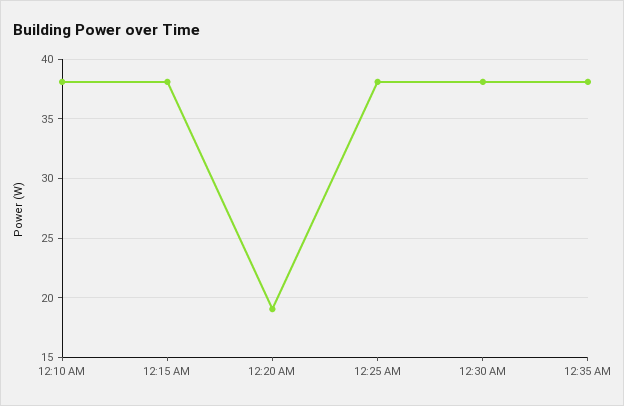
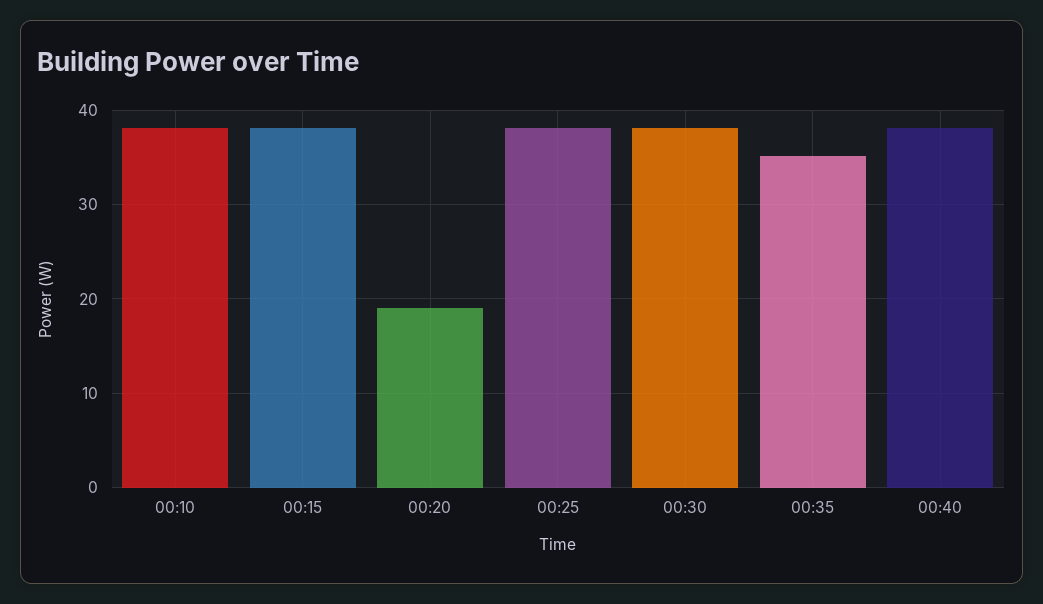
12:35 AM: 38 -> 35
00:40: none -> 38

